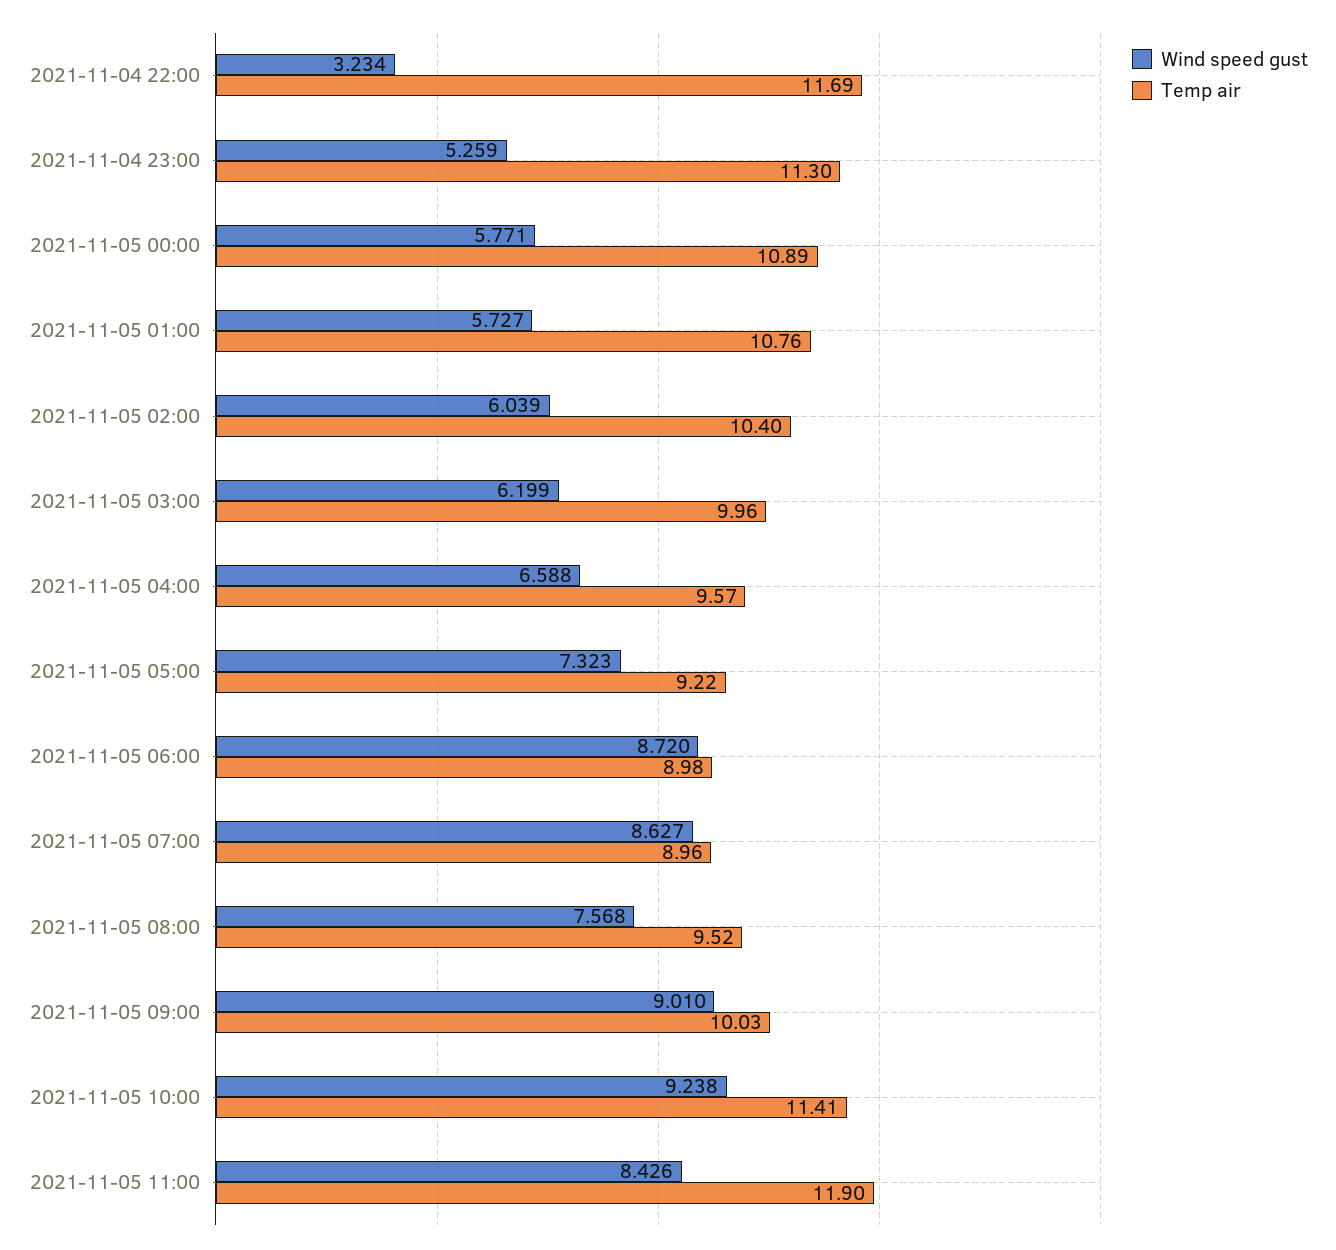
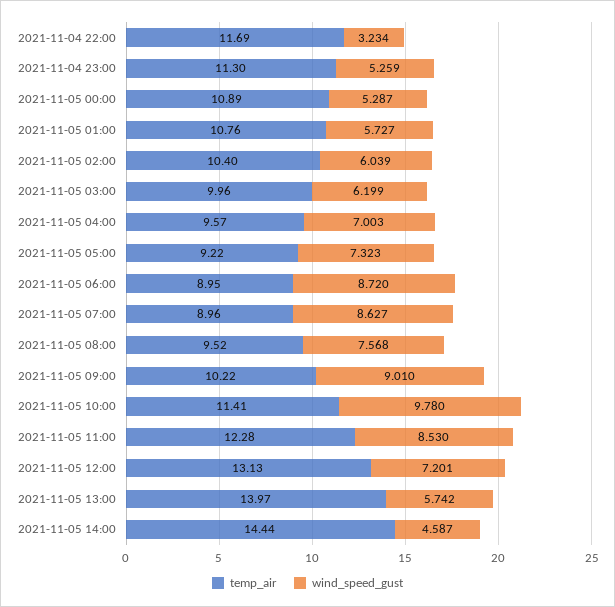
Wind speed gust, 2021-11-05 00:00: 5.771 -> 5.287
Wind speed gust, 2021-11-05 04:00: 6.588 -> 7.003
Temp air, 2021-11-05 06:00: 8.98 -> 8.95
Temp air, 2021-11-05 09:00: 10.03 -> 10.22
Wind speed gust, 2021-11-05 10:00: 9.238 -> 9.78
Wind speed gust, 2021-11-05 11:00: 8.426 -> 8.53
Temp air, 2021-11-05 11:00: 11.9 -> 12.28
Temp air, 2021-11-05 12:00: none -> 13.13
Wind speed gust, 2021-11-05 12:00: none -> 7.201
Temp air, 2021-11-05 13:00: none -> 13.97
Wind speed gust, 2021-11-05 13:00: none -> 5.742
Temp air, 2021-11-05 14:00: none -> 14.44
Wind speed gust, 2021-11-05 14:00: none -> 4.587

